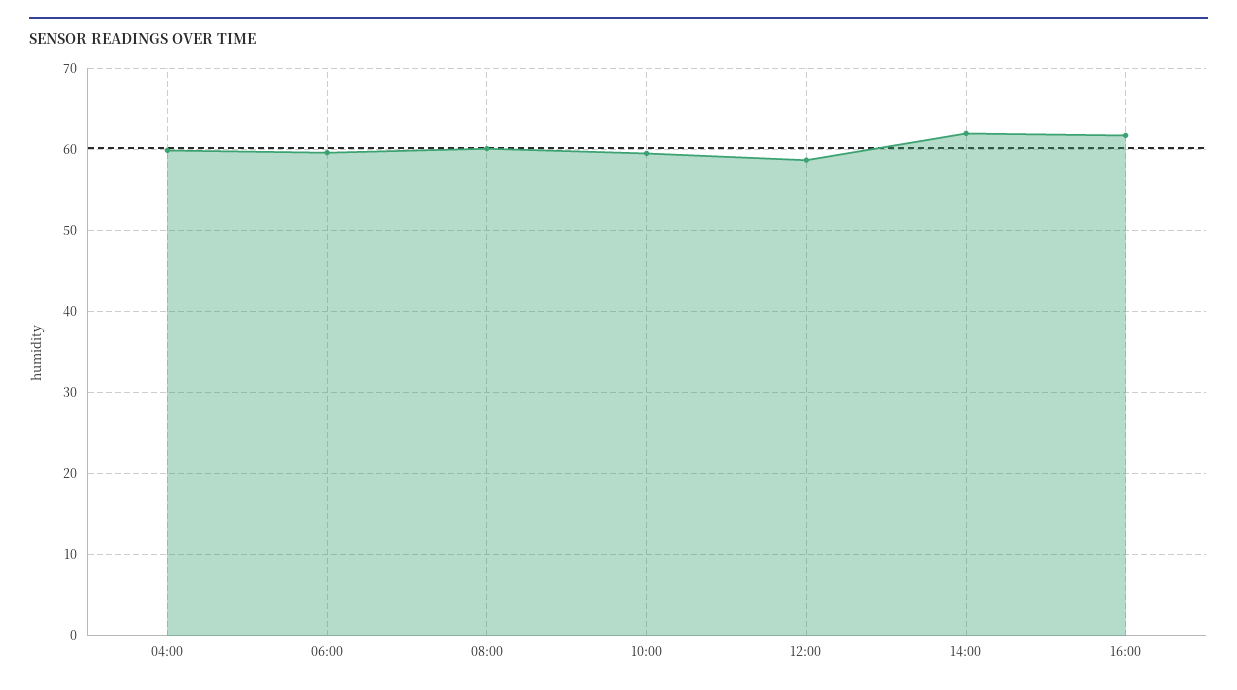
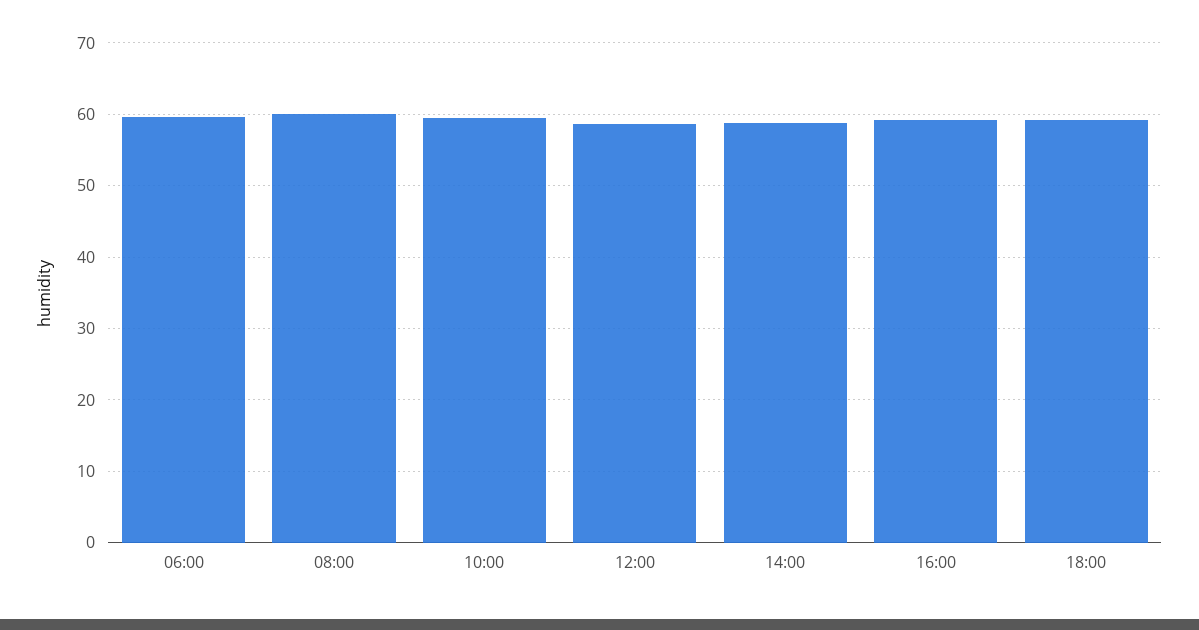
04:00: 60 -> none
14:00: 62 -> 59
16:00: 62 -> 59
18:00: none -> 59

